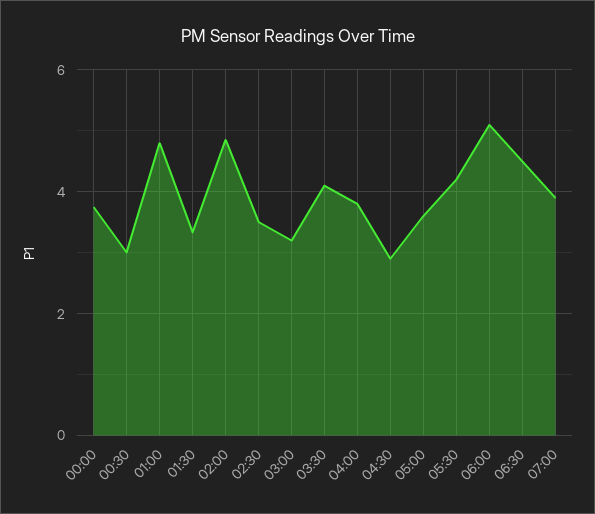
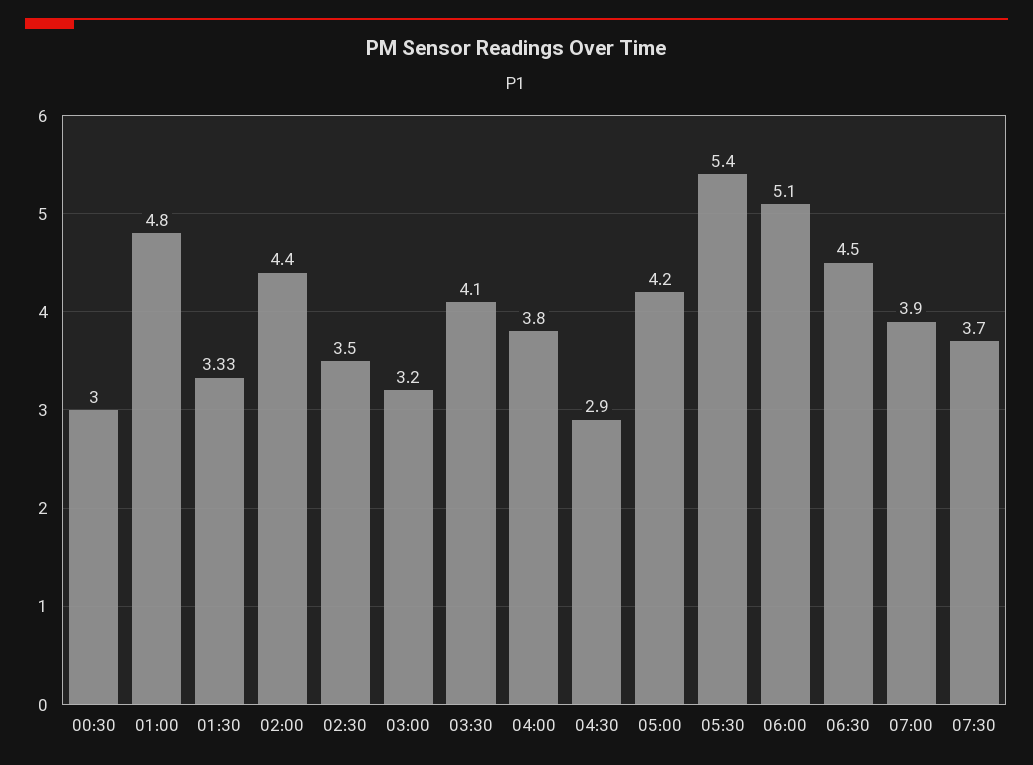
00:00: 3.8 -> none
02:00: 4.8 -> 4.4
05:00: 3.6 -> 4.2
05:30: 4.2 -> 5.4
07:30: none -> 3.7

